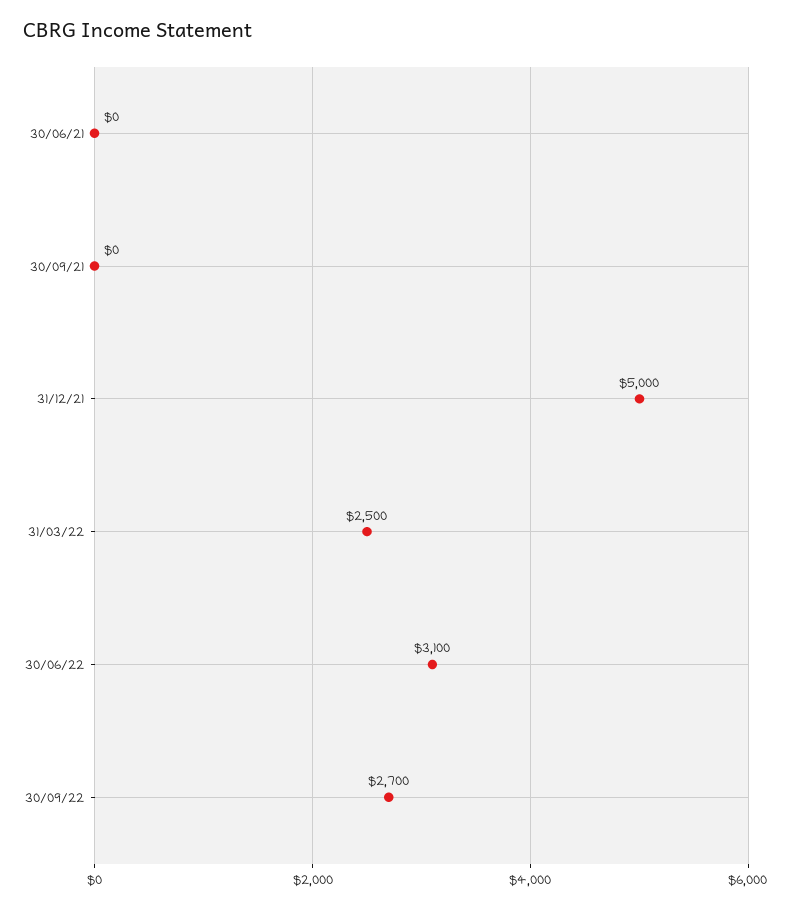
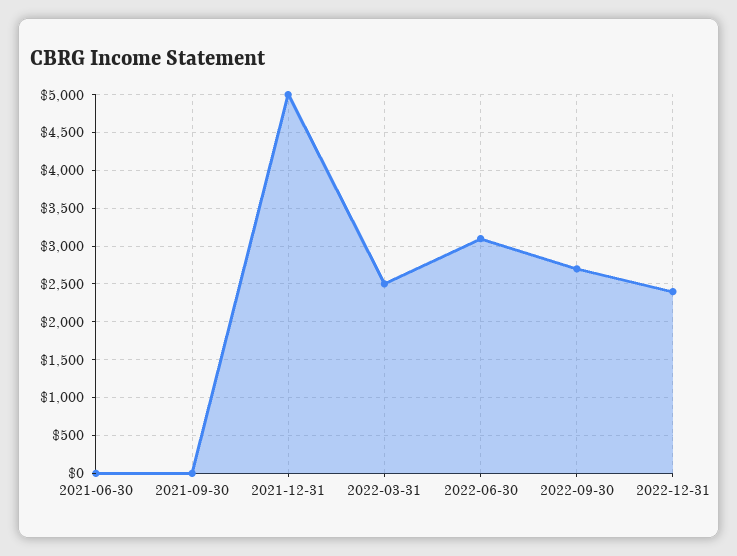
2022-12-31: none -> 2400

